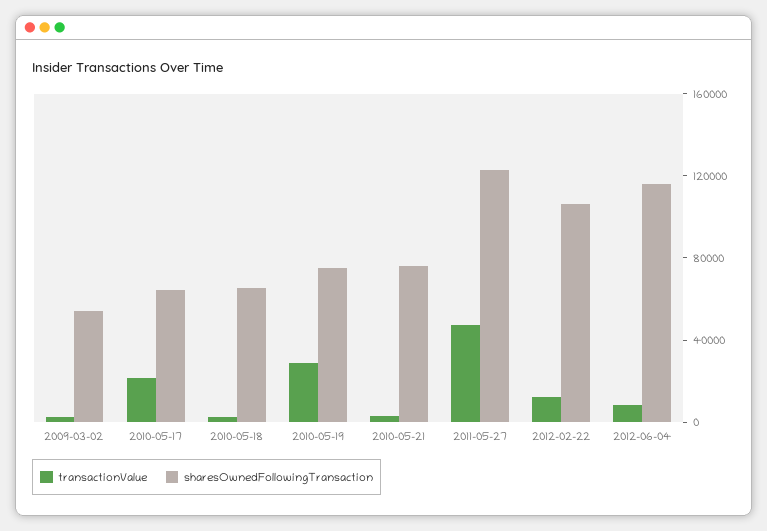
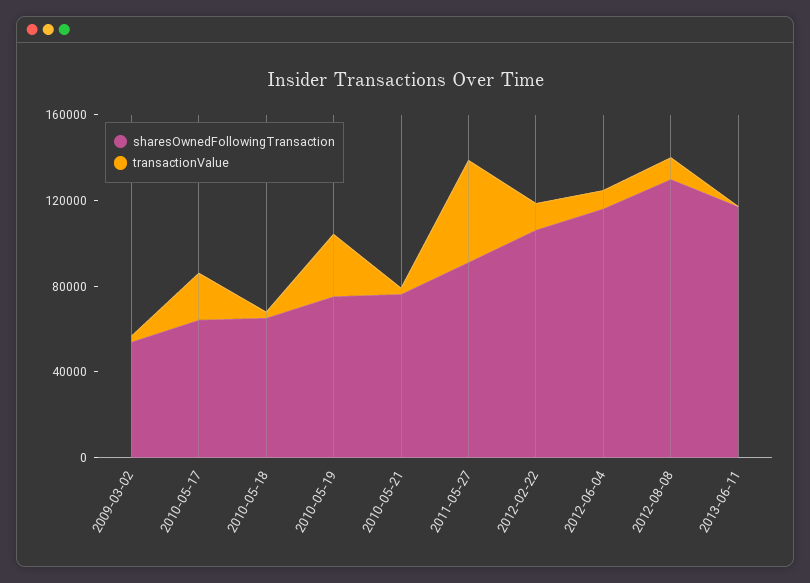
sharesOwnedFollowingTransaction, 2011-05-27: 120000 -> 90000
sharesOwnedFollowingTransaction, 2012-08-08: none -> 130000
transactionValue, 2012-08-08: none -> 10000
sharesOwnedFollowingTransaction, 2013-06-11: none -> 120000
transactionValue, 2013-06-11: none -> 0

